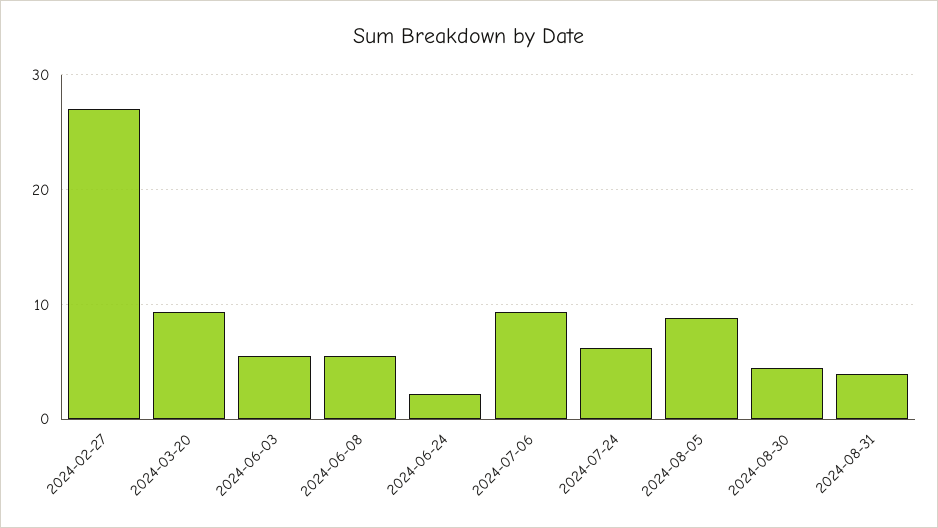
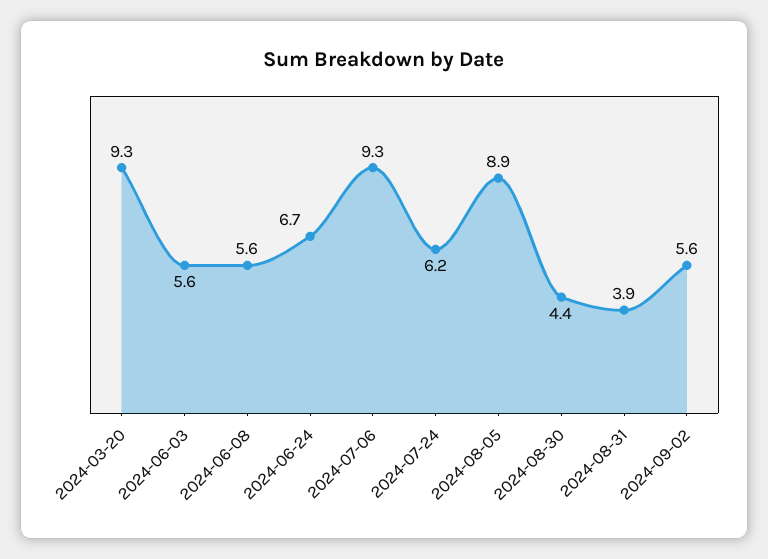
2024-02-27: 27 -> none
2024-06-24: 2 -> 6.7
2024-09-02: none -> 5.6

